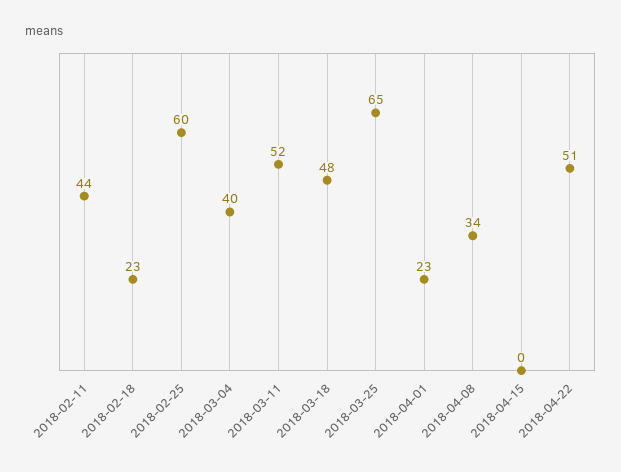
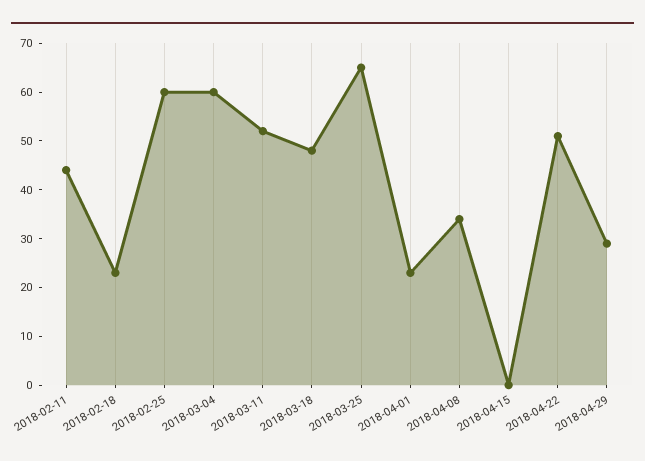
2018-03-04: 40 -> 60
2018-04-29: none -> 30

